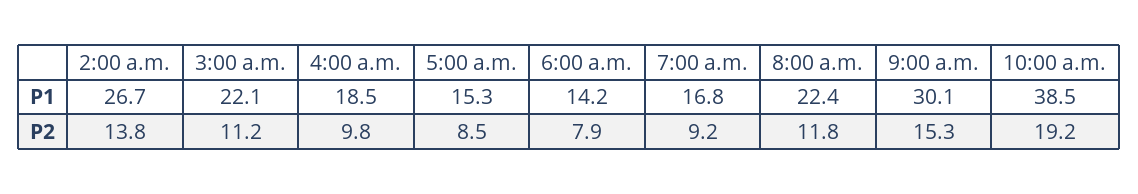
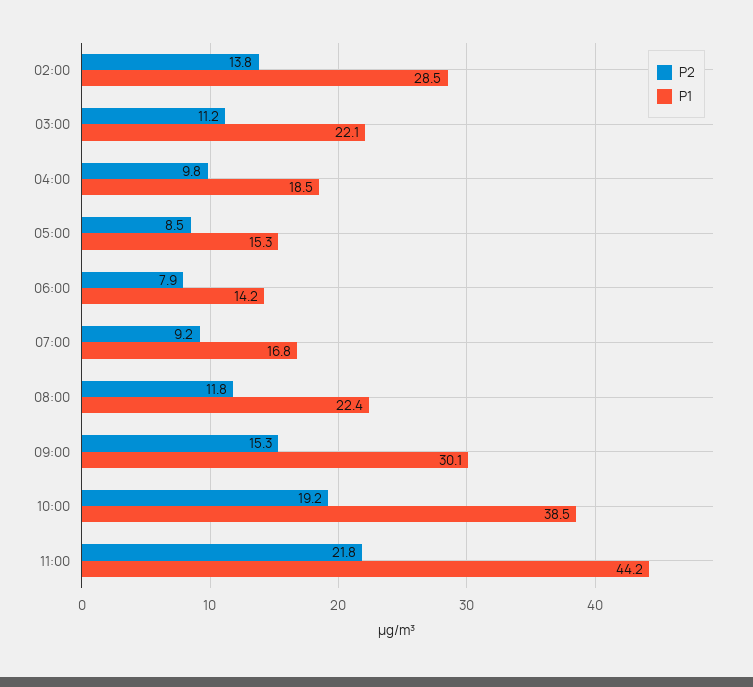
P1, 2:00 a.m.: 26.7 -> 28.5
P2, 11:00: none -> 21.8
P1, 11:00: none -> 44.2

